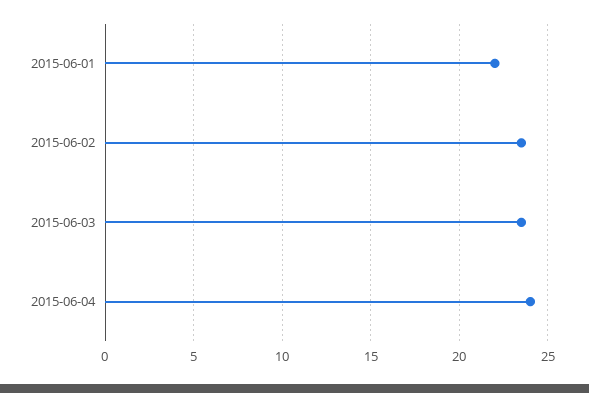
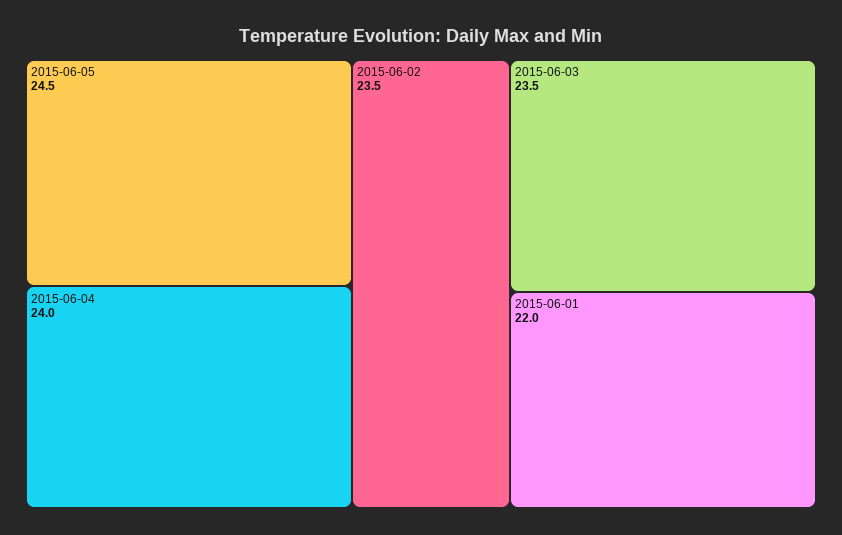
2015-06-05: none -> 24.5

